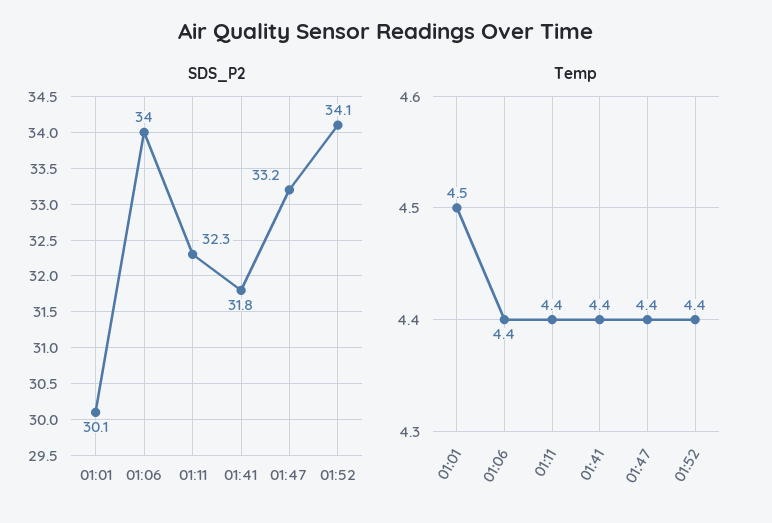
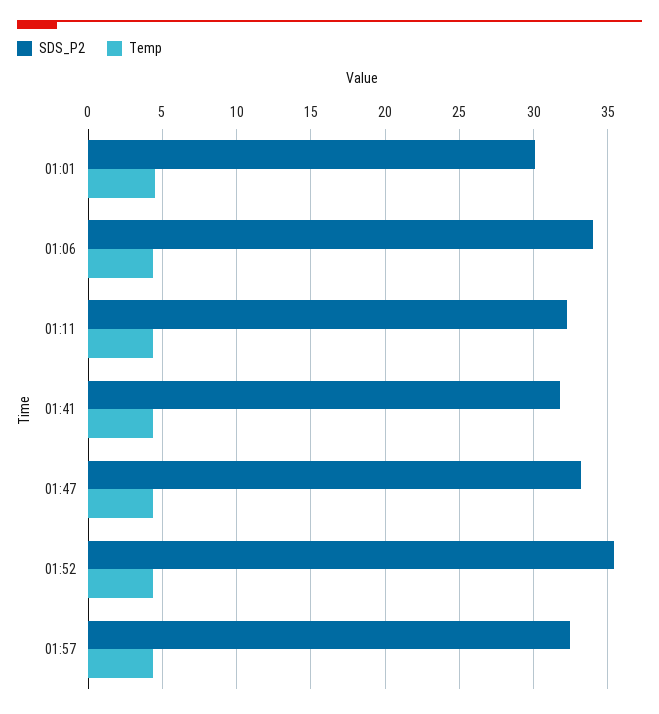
SDS_P2, 01:52: 34.1 -> 35.5
SDS_P2, 01:57: none -> 32.5
Temp, 01:57: none -> 4.5

